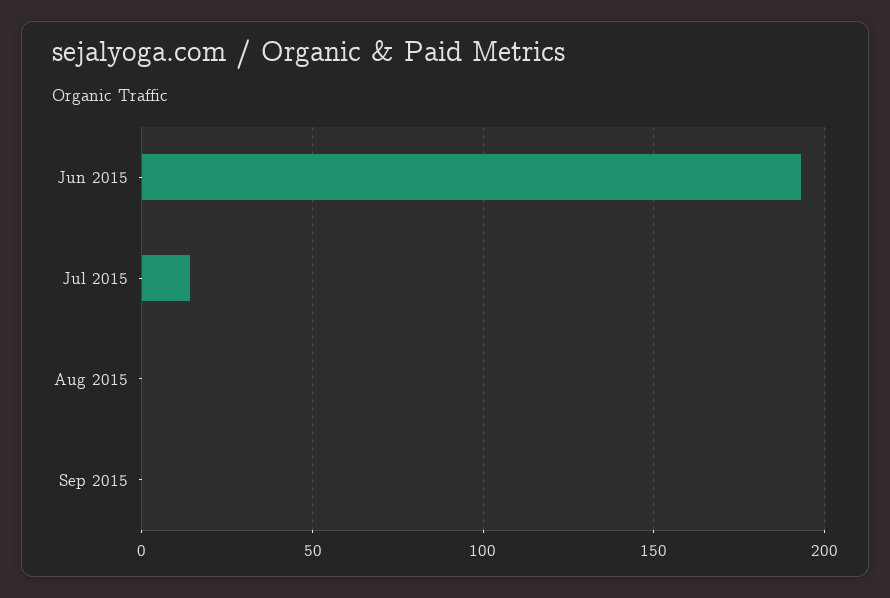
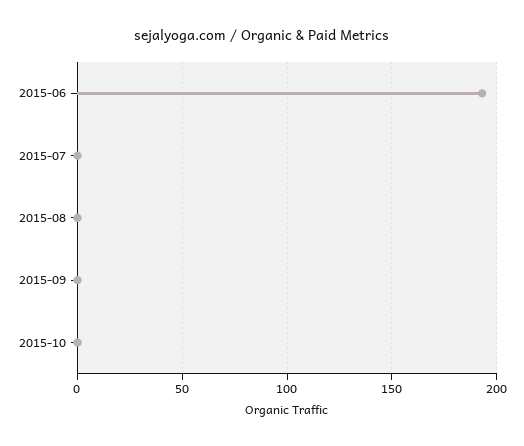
Jul 2015: 15 -> 0
2015-10: none -> 0

